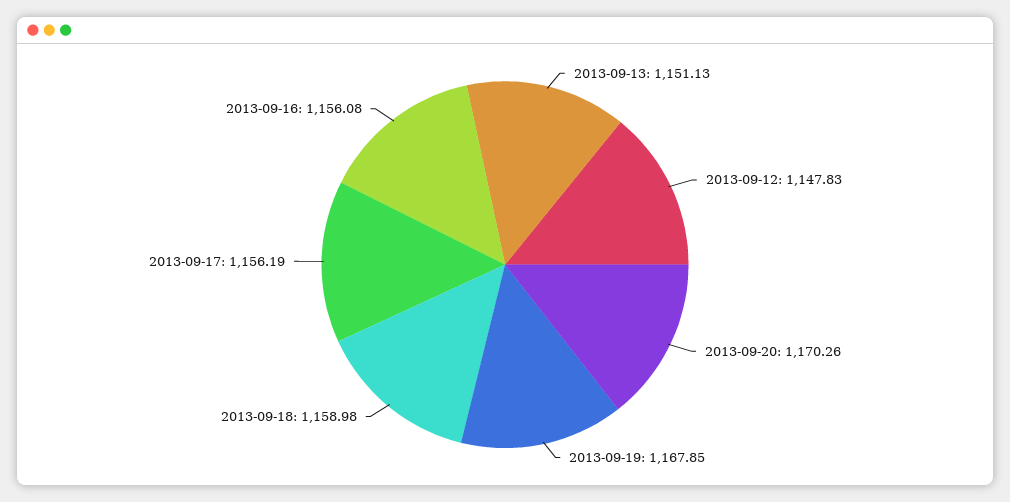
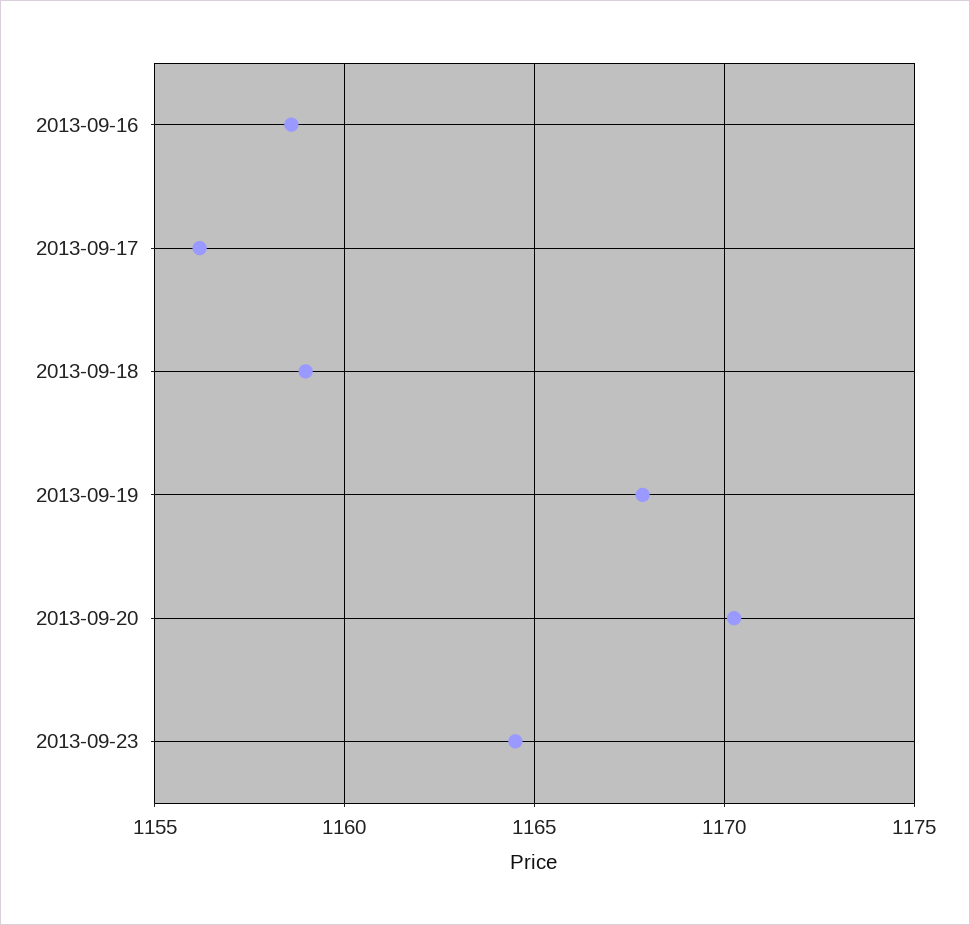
2013-09-13: 1151.13 -> none
2013-09-12: 1147.83 -> none
2013-09-16: 1156.08 -> 1158.5
2013-09-23: none -> 1164.5

